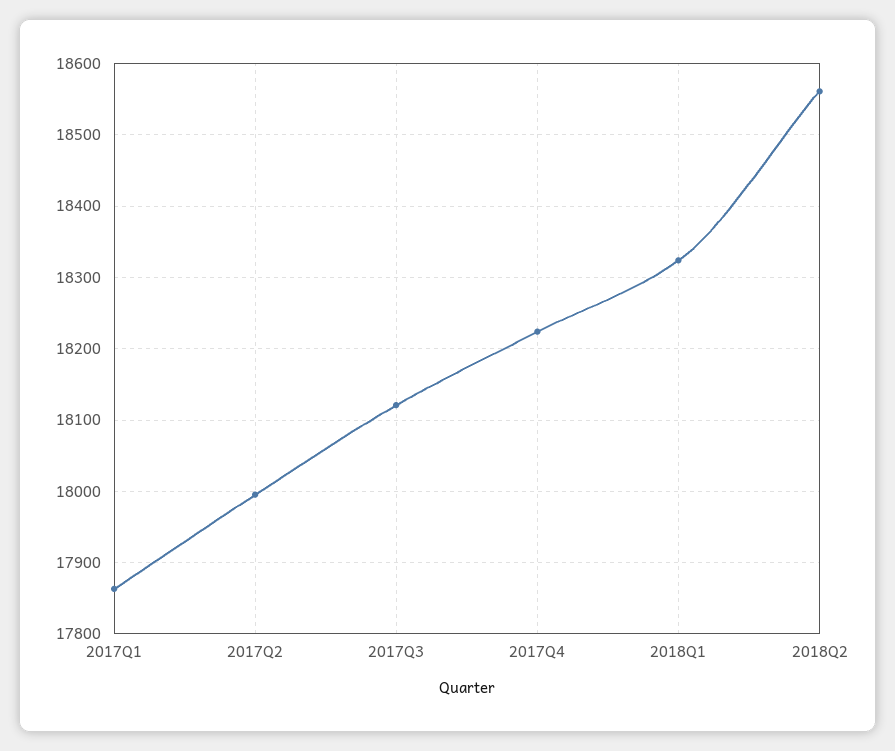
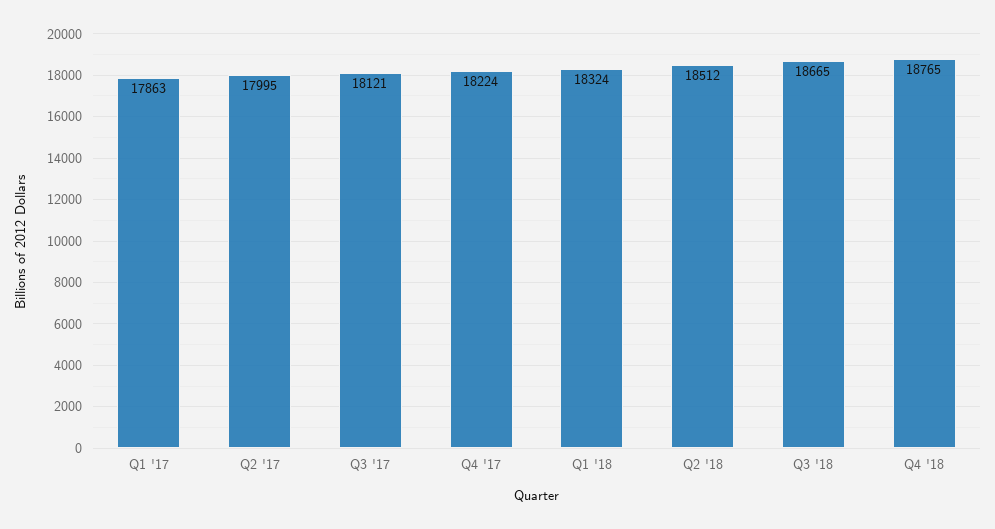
2018Q2: 18560 -> 18512
Q3 '18: none -> 18665
Q4 '18: none -> 18765

